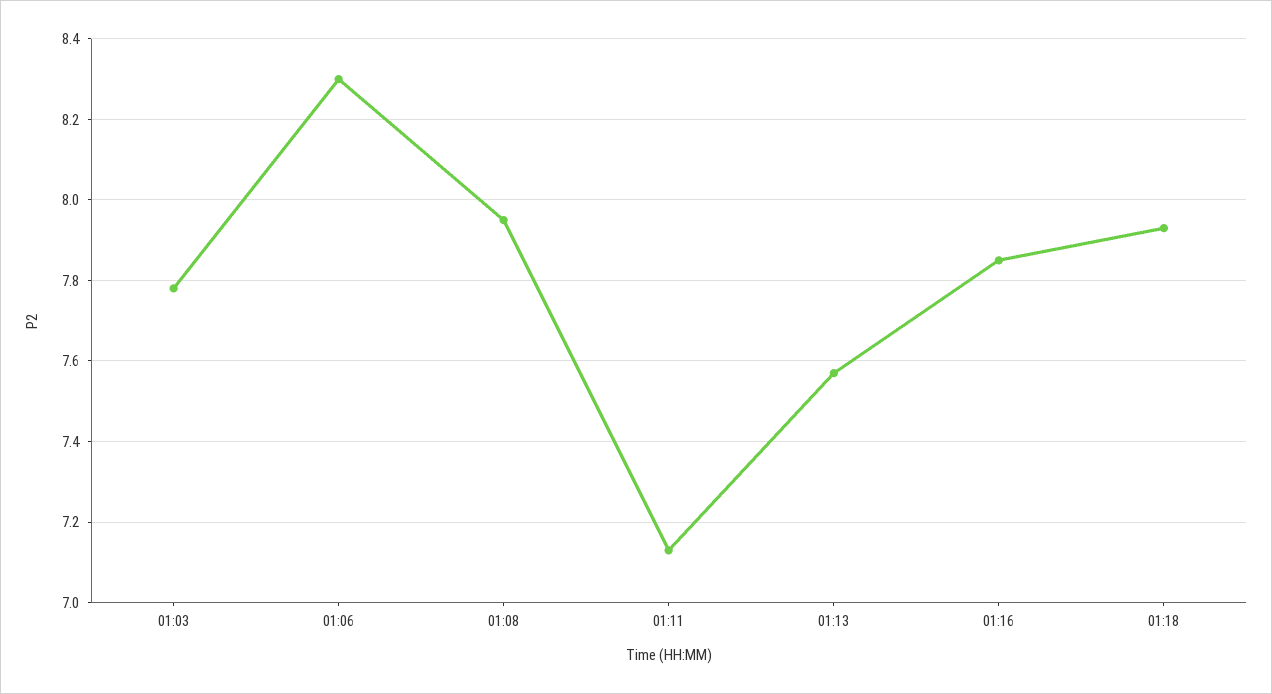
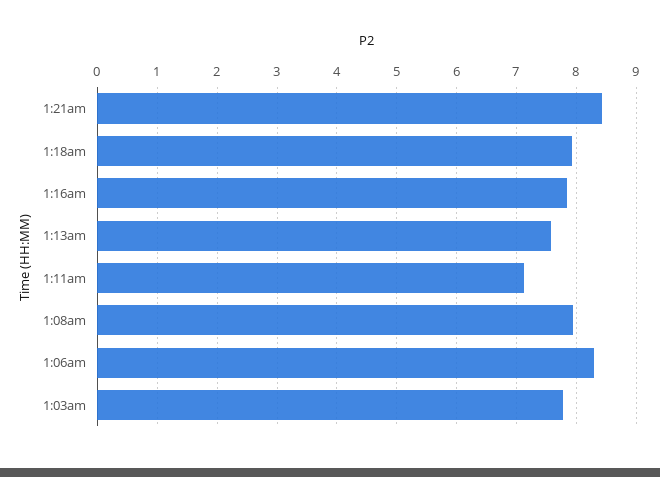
1:21am: none -> 8.4

